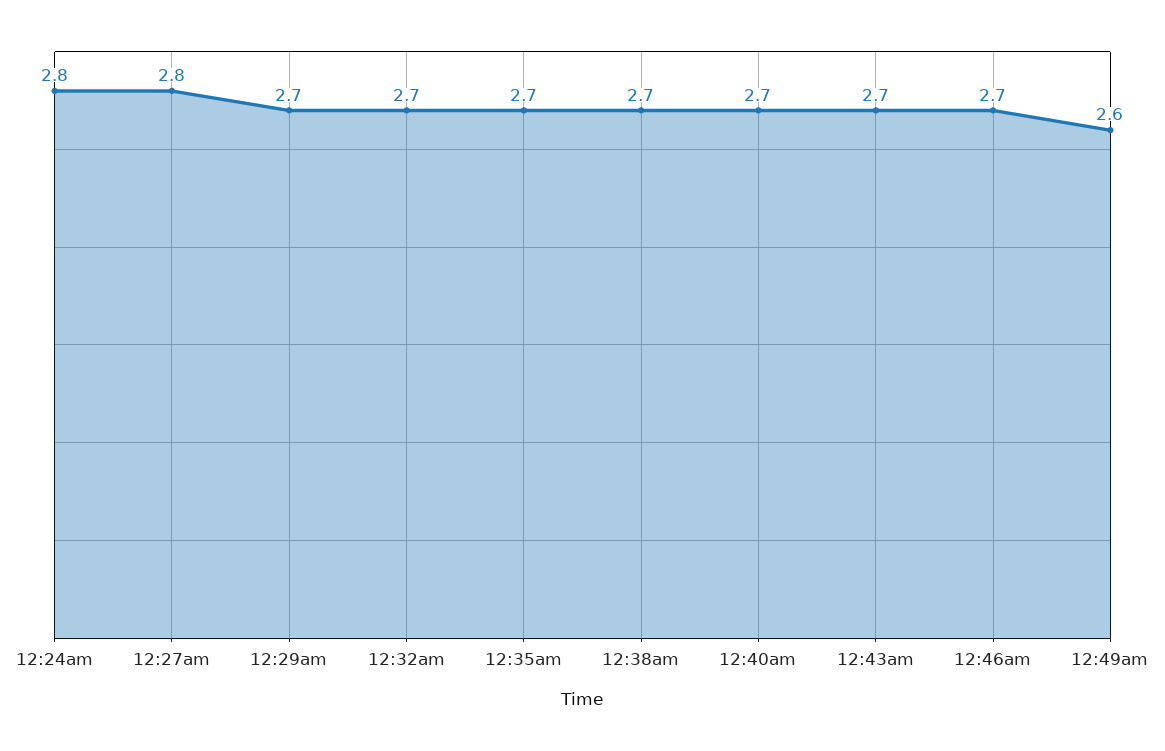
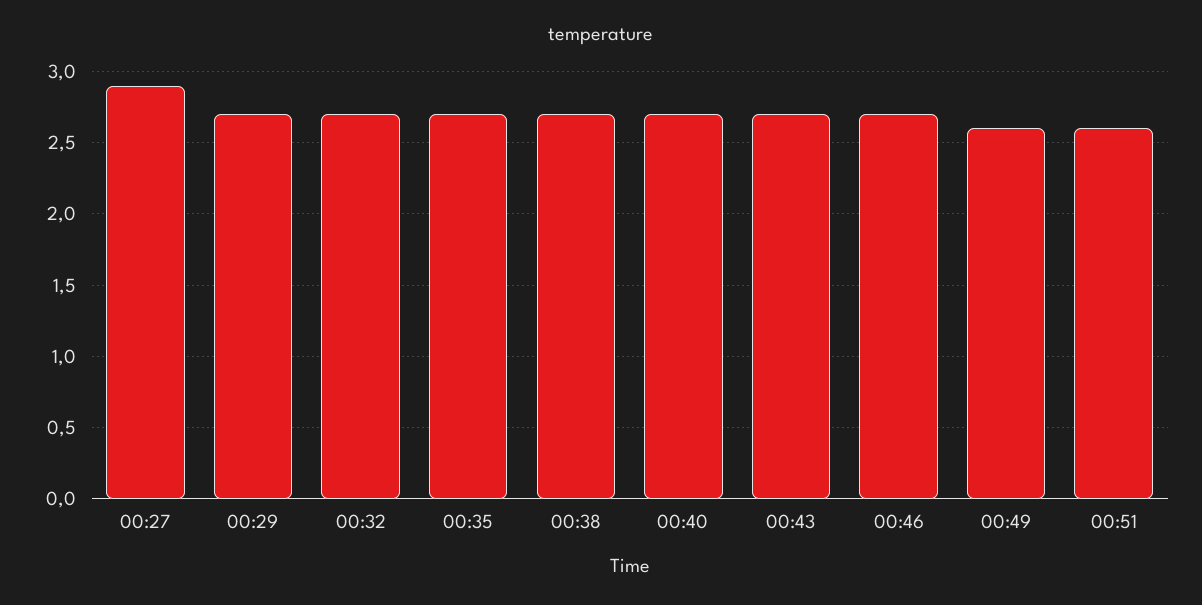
12:24am: 2.8 -> none
12:27am: 2.8 -> 2.9
00:51: none -> 2.6

